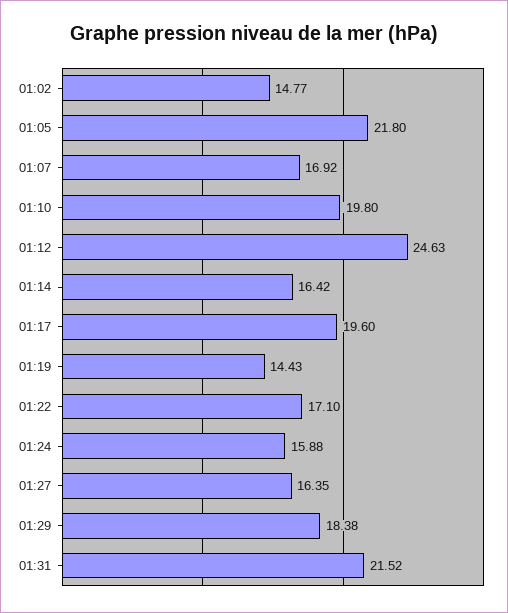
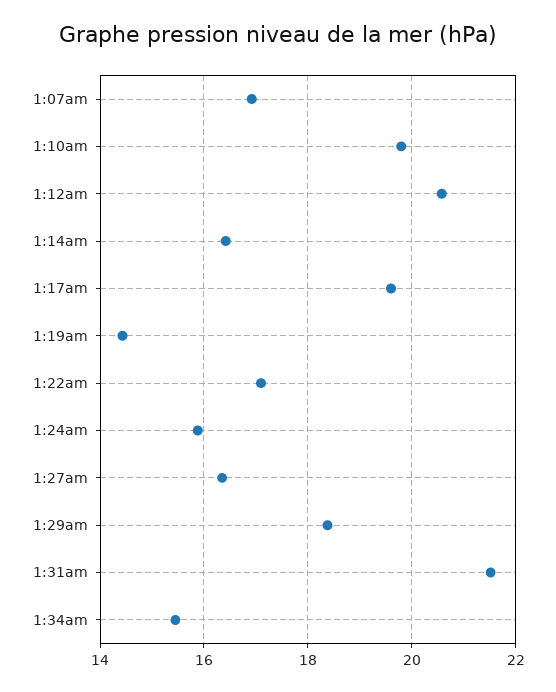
01:02: 14.77 -> none
01:05: 21.8 -> none
01:12: 24.63 -> 20.6
1:34am: none -> 15.4

